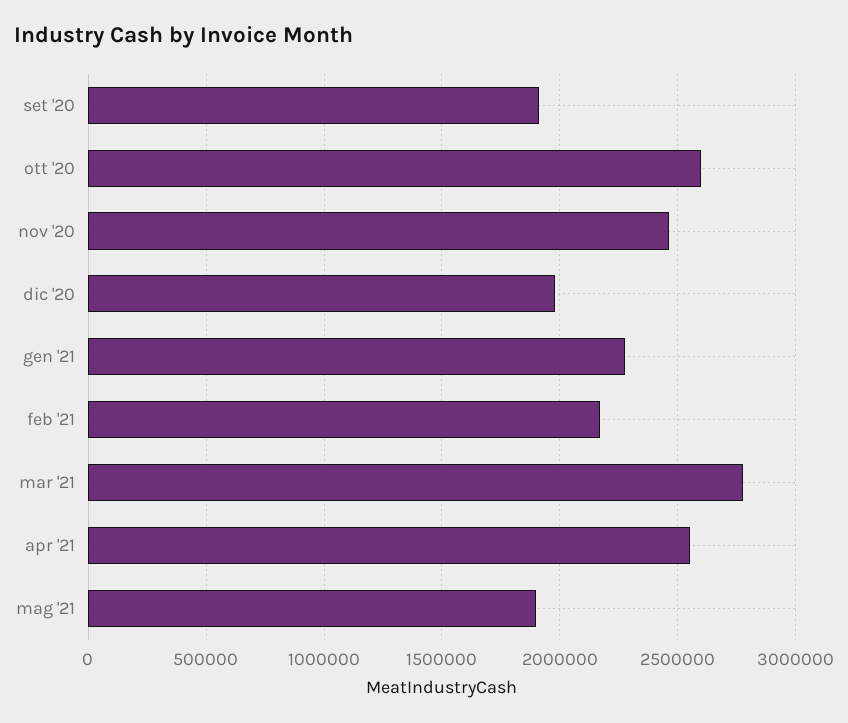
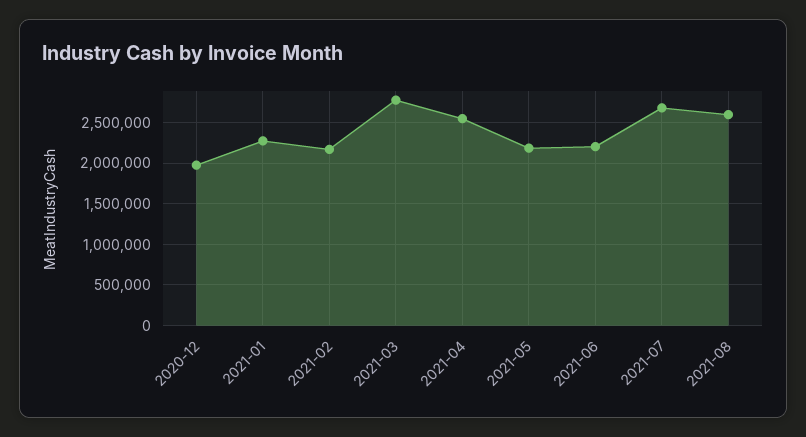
set '20: 1900000 -> none
ott '20: 2600000 -> none
nov '20: 2450000 -> none
mag '21: 1900000 -> 2200000
2021-06: none -> 2200000
2021-07: none -> 2700000
2021-08: none -> 2600000

